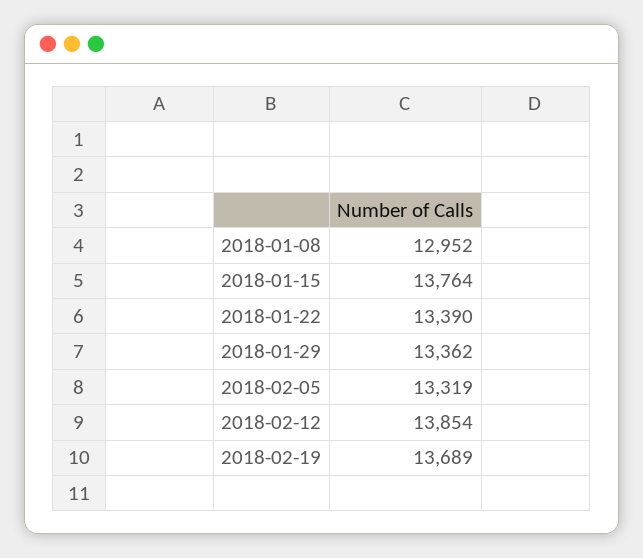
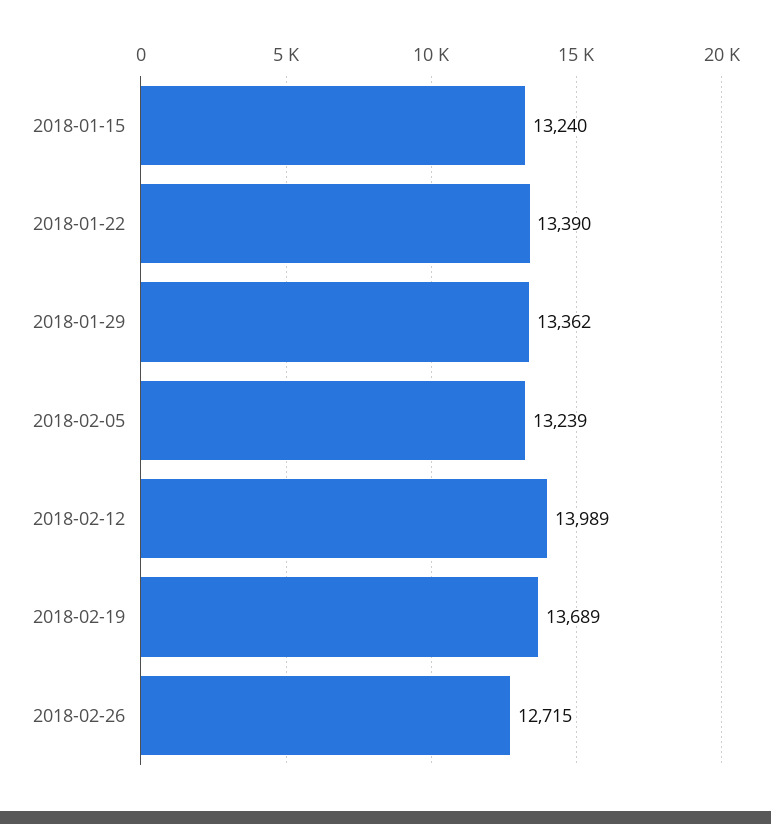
2018-01-08: 12952 -> none
2018-01-15: 13764 -> 13240
2018-02-05: 13319 -> 13239
2018-02-12: 13854 -> 13989
2018-02-26: none -> 12715

